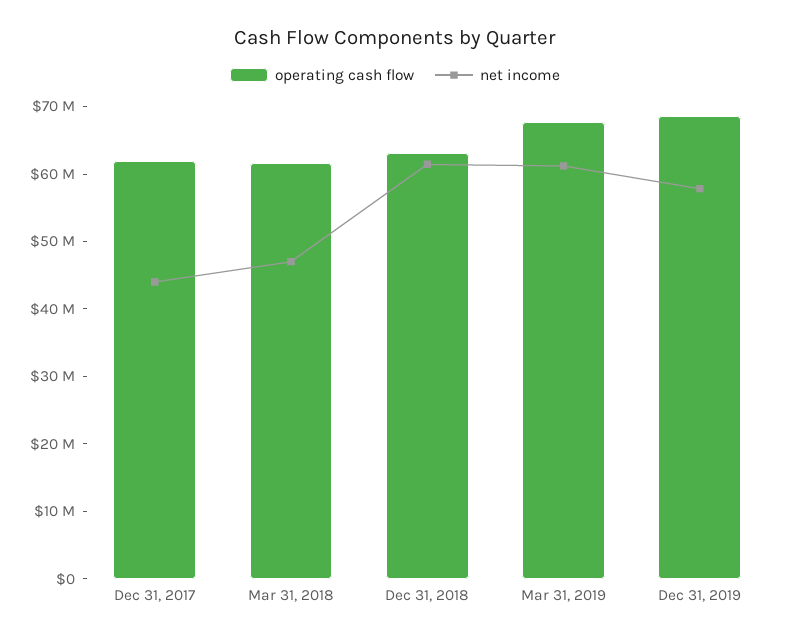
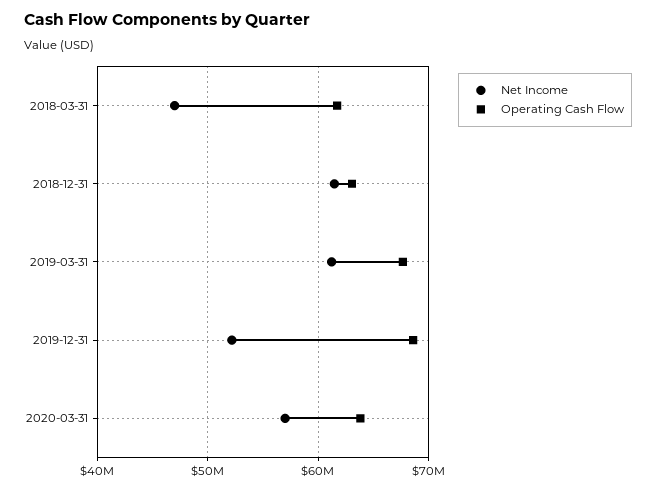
operating cash flow, Dec 31, 2017: 62000000 -> none
net income, Dec 31, 2017: 44000000 -> none
net income, Dec 31, 2019: 58000000 -> 52000000
net income, 2020-03-31: none -> 57000000
operating cash flow, 2020-03-31: none -> 64000000

